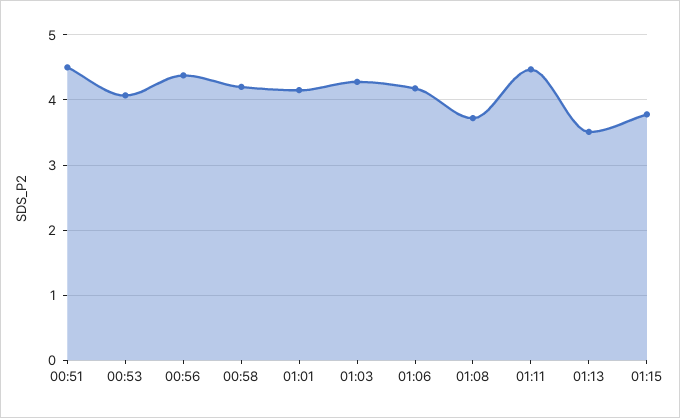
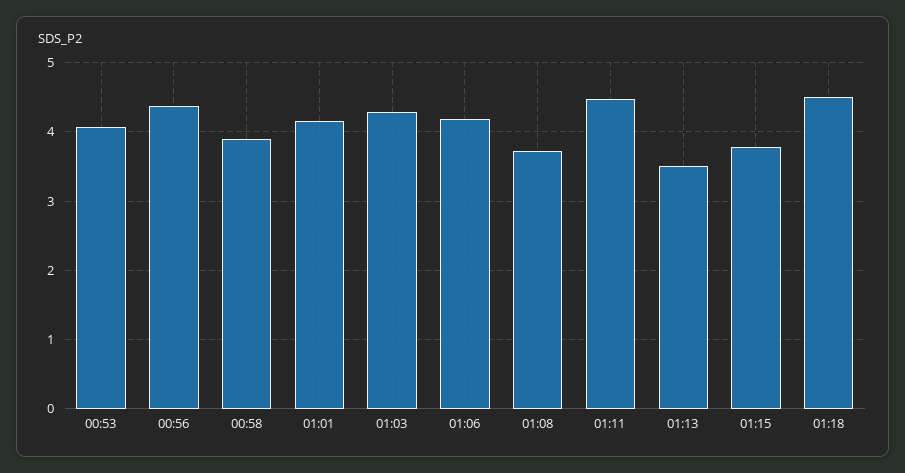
00:51: 4.5 -> none
00:58: 4.2 -> 3.9
01:18: none -> 4.5

